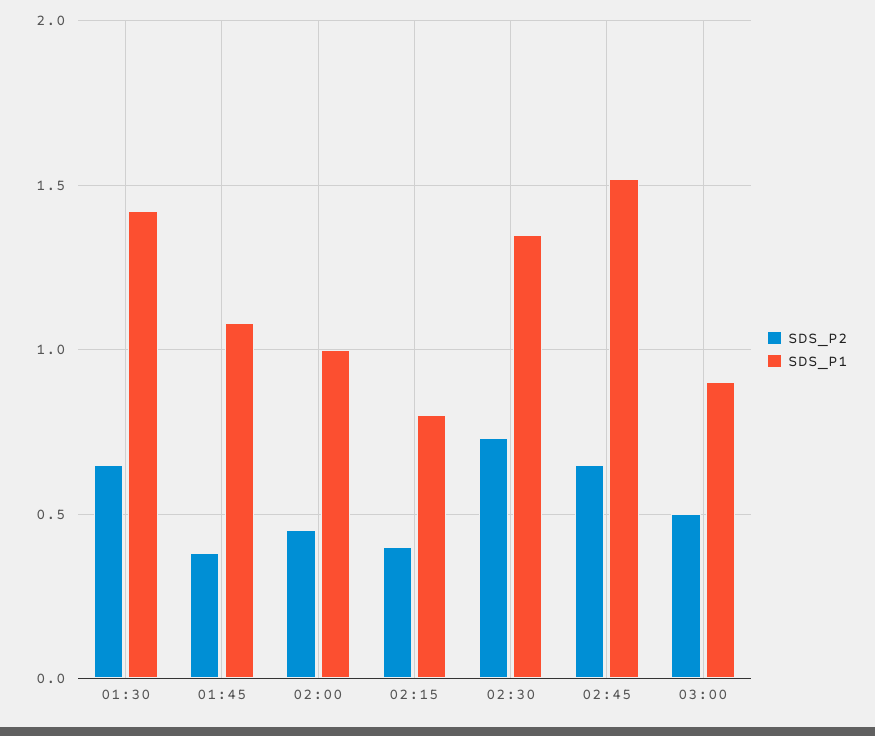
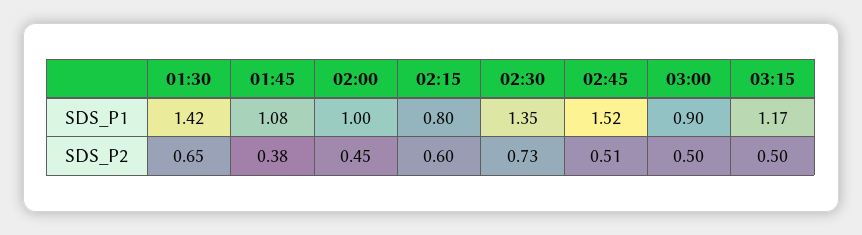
SDS_P2, 02:15: 0.4 -> 0.6
SDS_P2, 02:45: 0.65 -> 0.51
SDS_P1, 03:15: none -> 1.17
SDS_P2, 03:15: none -> 0.5

